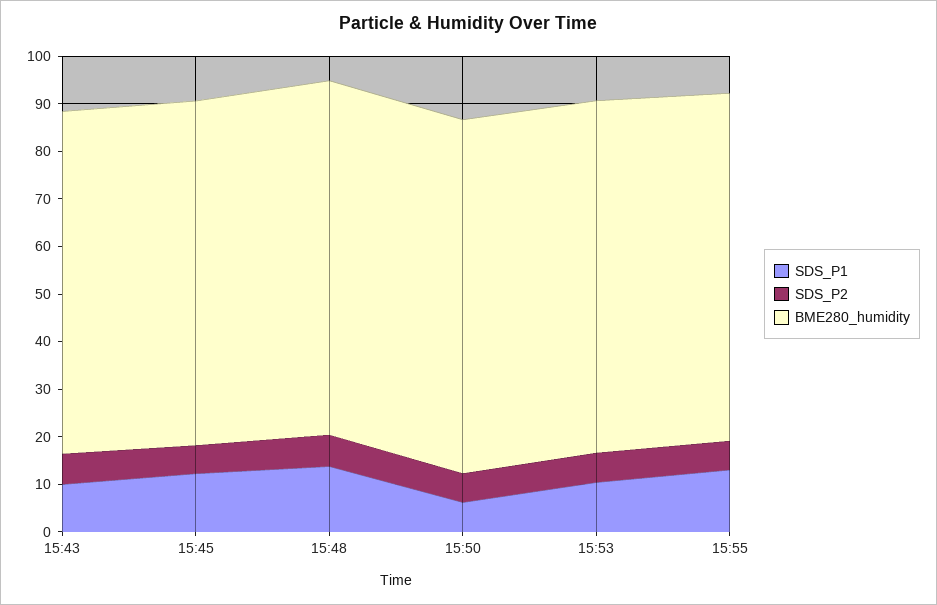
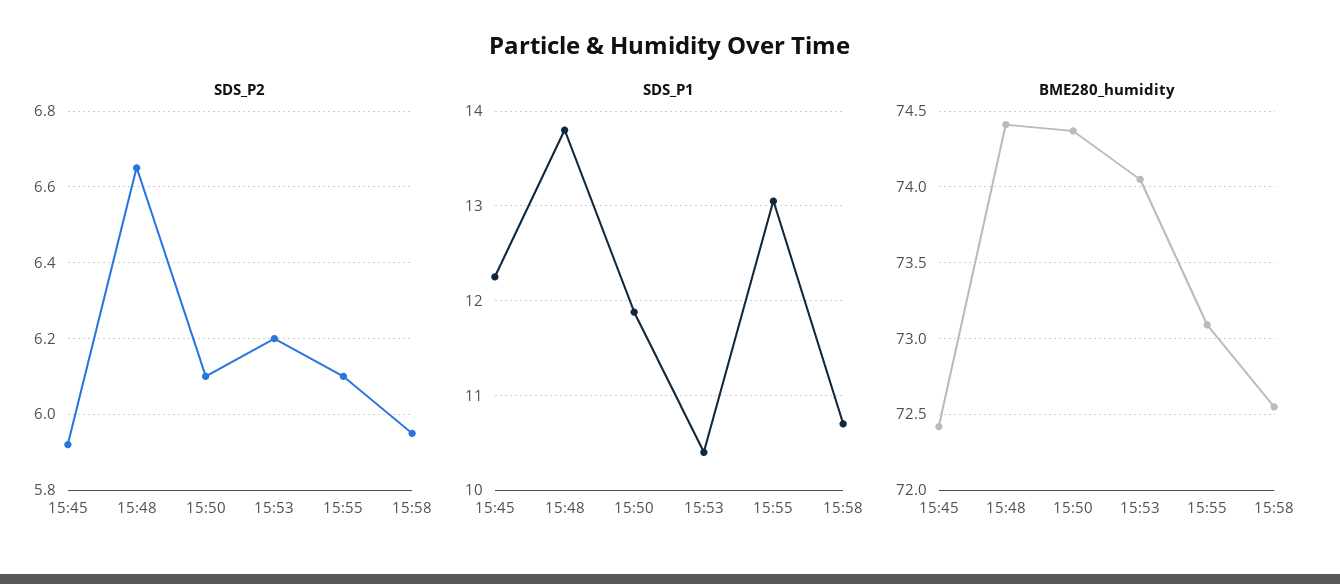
SDS_P1, 15:43: 10 -> none
SDS_P2, 15:43: 6 -> none
BME280_humidity, 15:43: 72 -> none
SDS_P1, 15:50: 6 -> 11.9
SDS_P2, 15:58: none -> 5.95
SDS_P1, 15:58: none -> 10.7
BME280_humidity, 15:58: none -> 72.55

